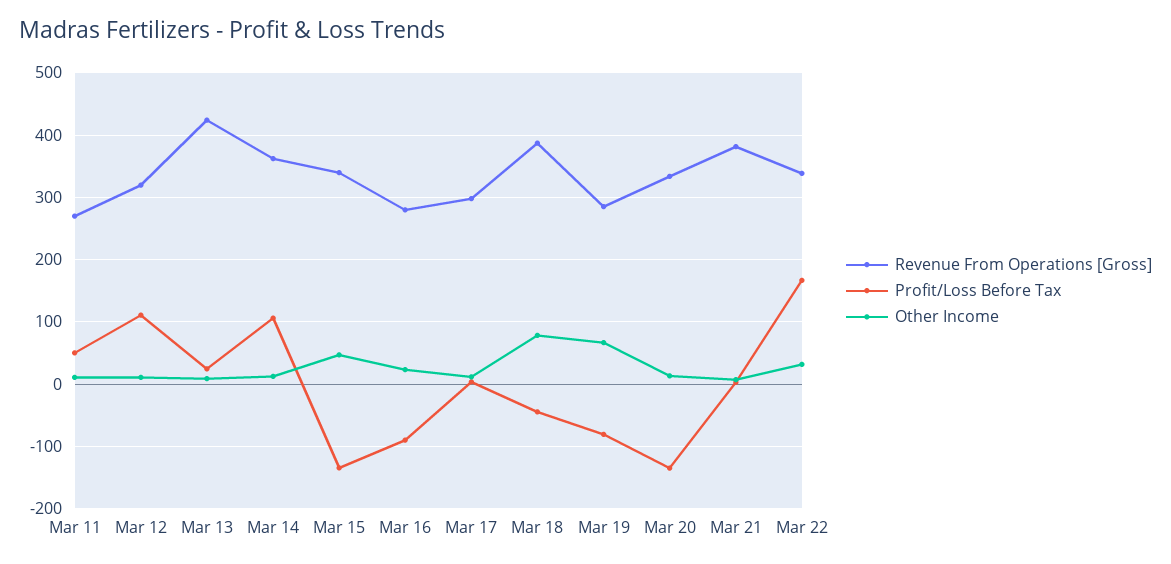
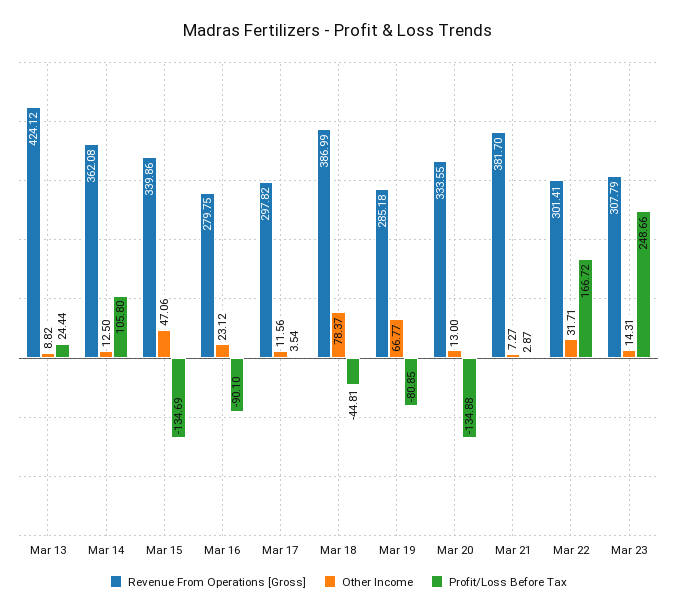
Revenue From Operations [Gross], Mar 11: 270 -> none
Profit/Loss Before Tax, Mar 11: 50 -> none
Other Income, Mar 11: 10 -> none
Revenue From Operations [Gross], Mar 12: 320 -> none
Profit/Loss Before Tax, Mar 12: 110 -> none
Other Income, Mar 12: 10 -> none
Revenue From Operations [Gross], Mar 22: 340 -> 301.41
Revenue From Operations [Gross], Mar 23: none -> 307.79
Other Income, Mar 23: none -> 14.31
Profit/Loss Before Tax, Mar 23: none -> 248.66

